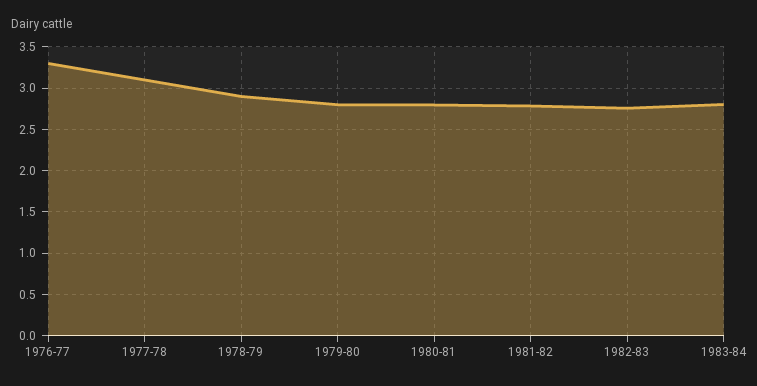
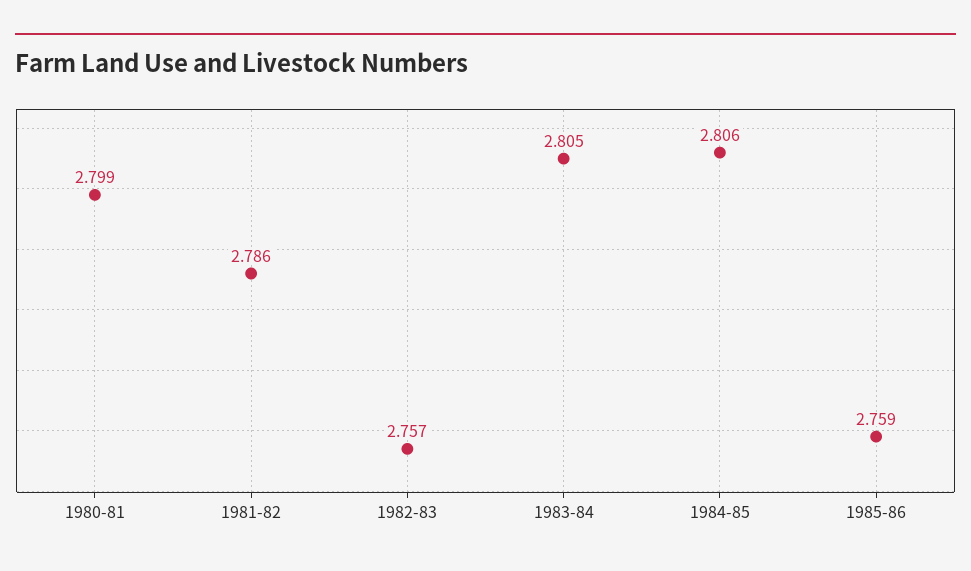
1976-77: 3.3 -> none
1977-78: 3.1 -> none
1978-79: 2.9 -> none
1979-80: 2.8 -> none
1984-85: none -> 2.806
1985-86: none -> 2.759

